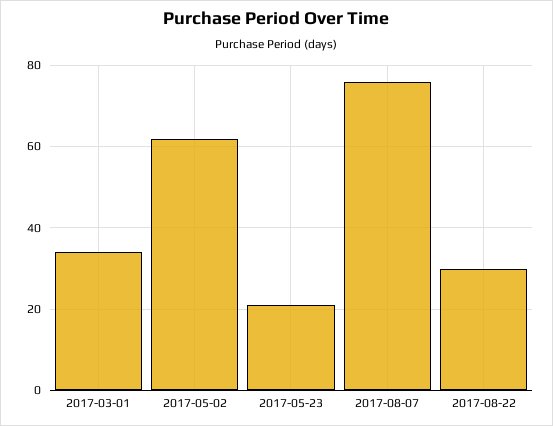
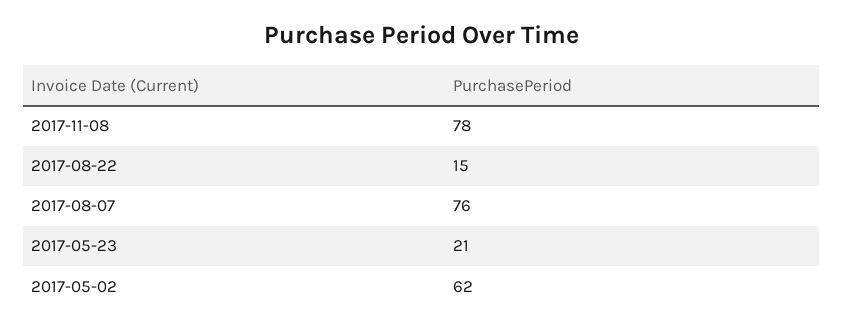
2017-03-01: 35 -> none
2017-08-22: 30 -> 15
2017-11-08: none -> 78

